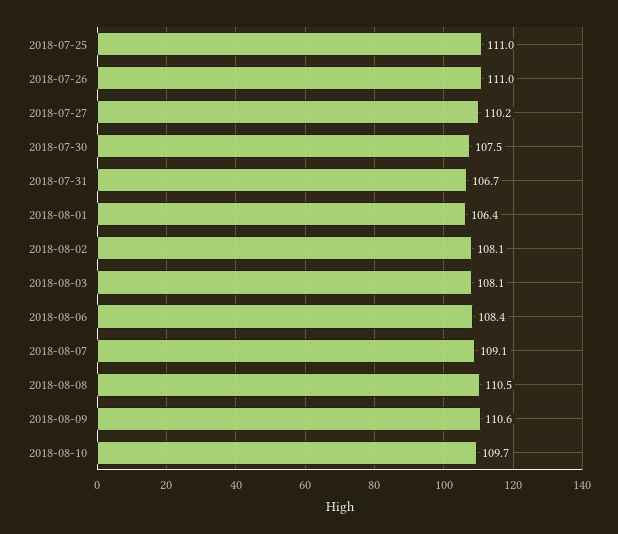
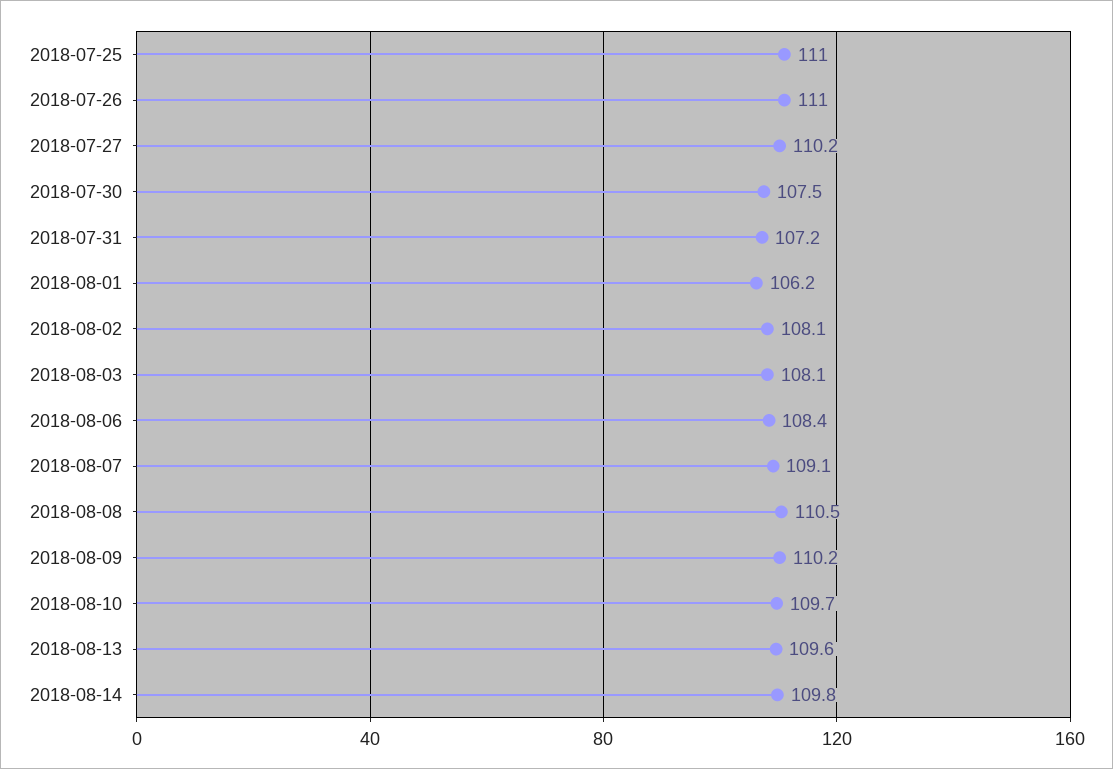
2018-07-31: 106.7 -> 107.2
2018-08-01: 106.4 -> 106.2
2018-08-09: 110.6 -> 110.2
2018-08-13: none -> 109.6
2018-08-14: none -> 109.8

